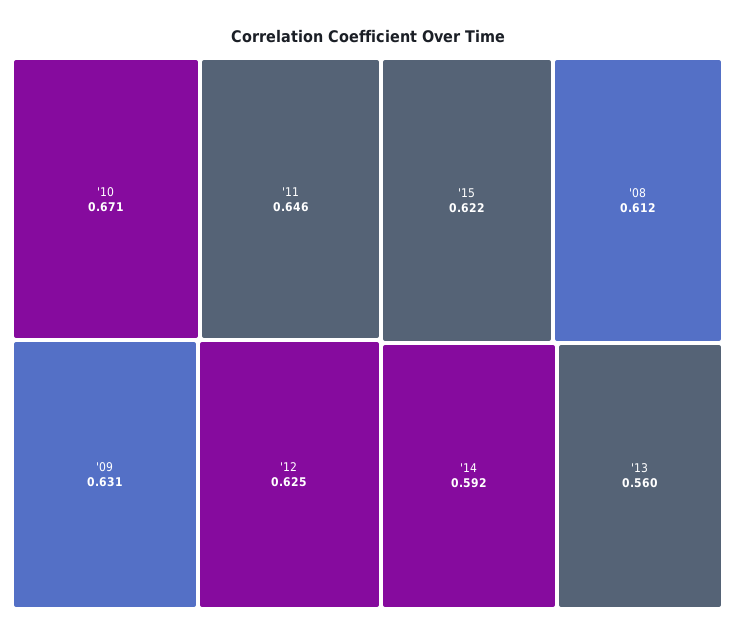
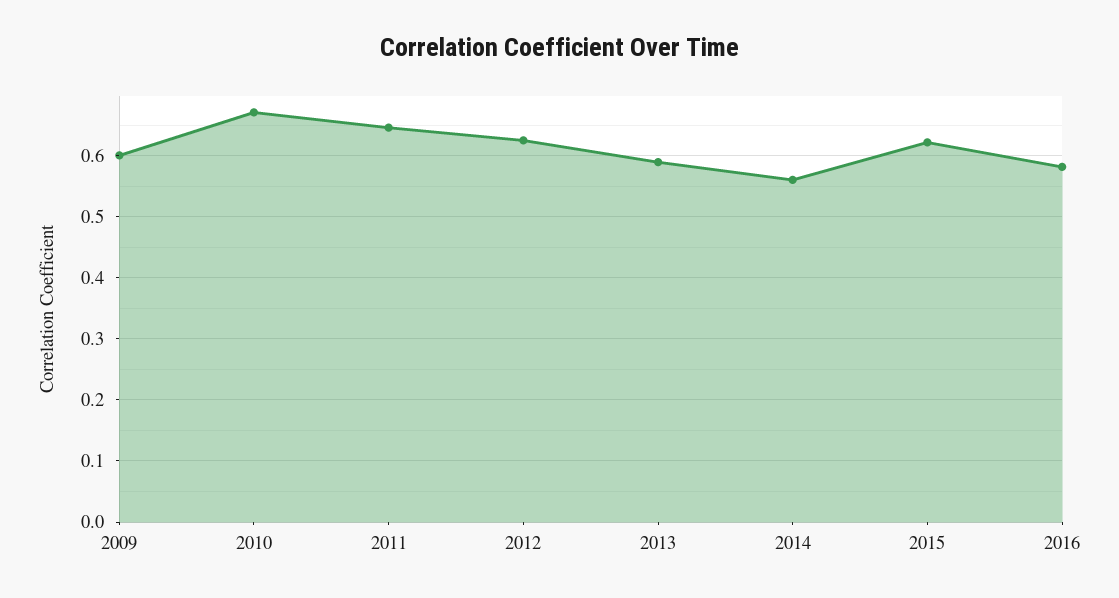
'09: 0.631 -> 0.6
'08: 0.612 -> none
'14: 0.592 -> 0.56
'13: 0.56 -> 0.59
2016: none -> 0.58

